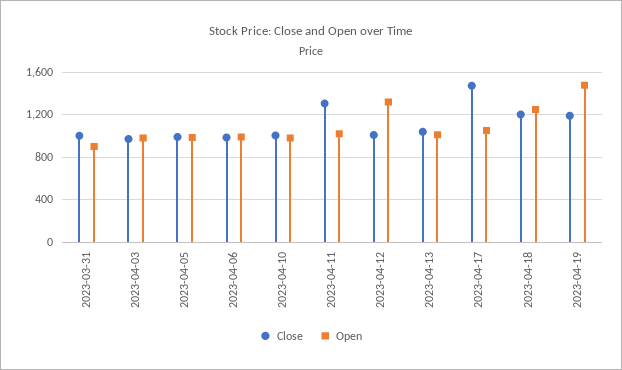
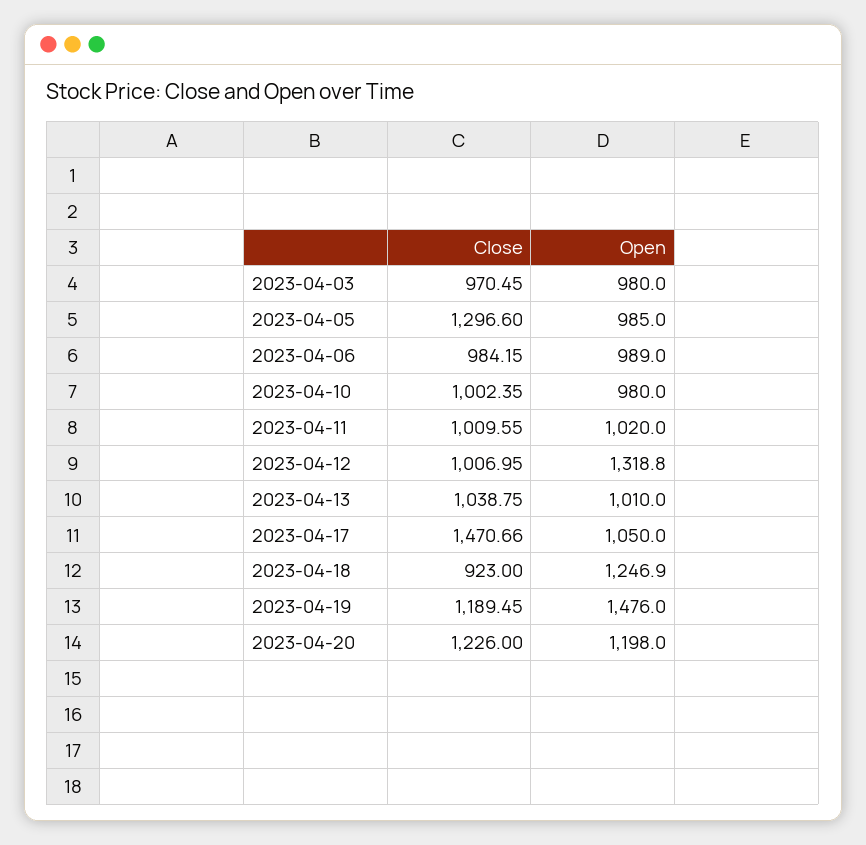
Close, 2023-03-31: 1000 -> none
Open, 2023-03-31: 900 -> none
Close, 2023-04-05: 1000 -> 1296.6
Close, 2023-04-11: 1300 -> 1009.55
Close, 2023-04-18: 1200 -> 923
Close, 2023-04-20: none -> 1226
Open, 2023-04-20: none -> 1198

